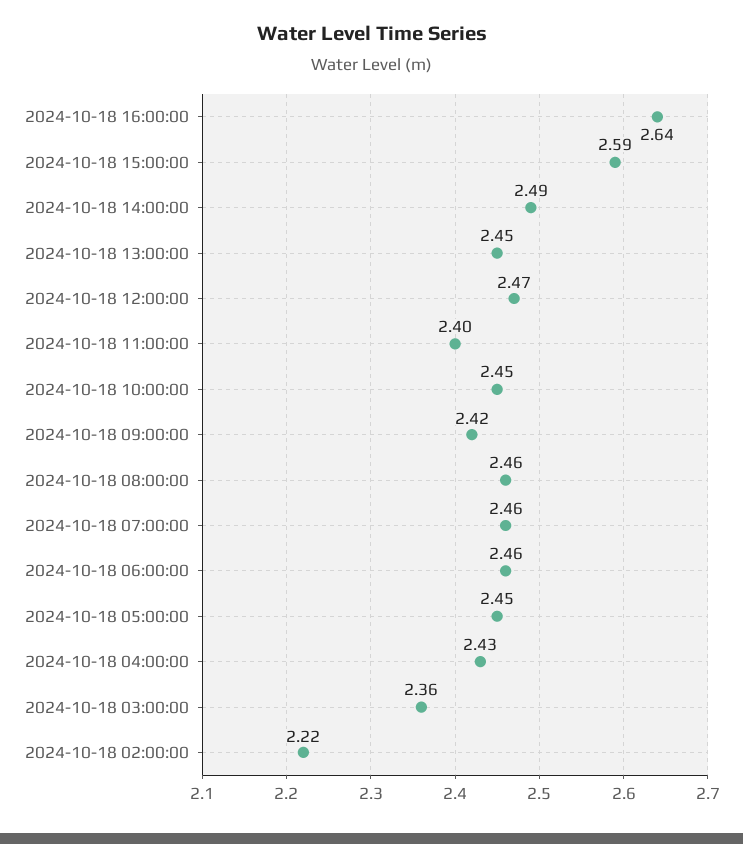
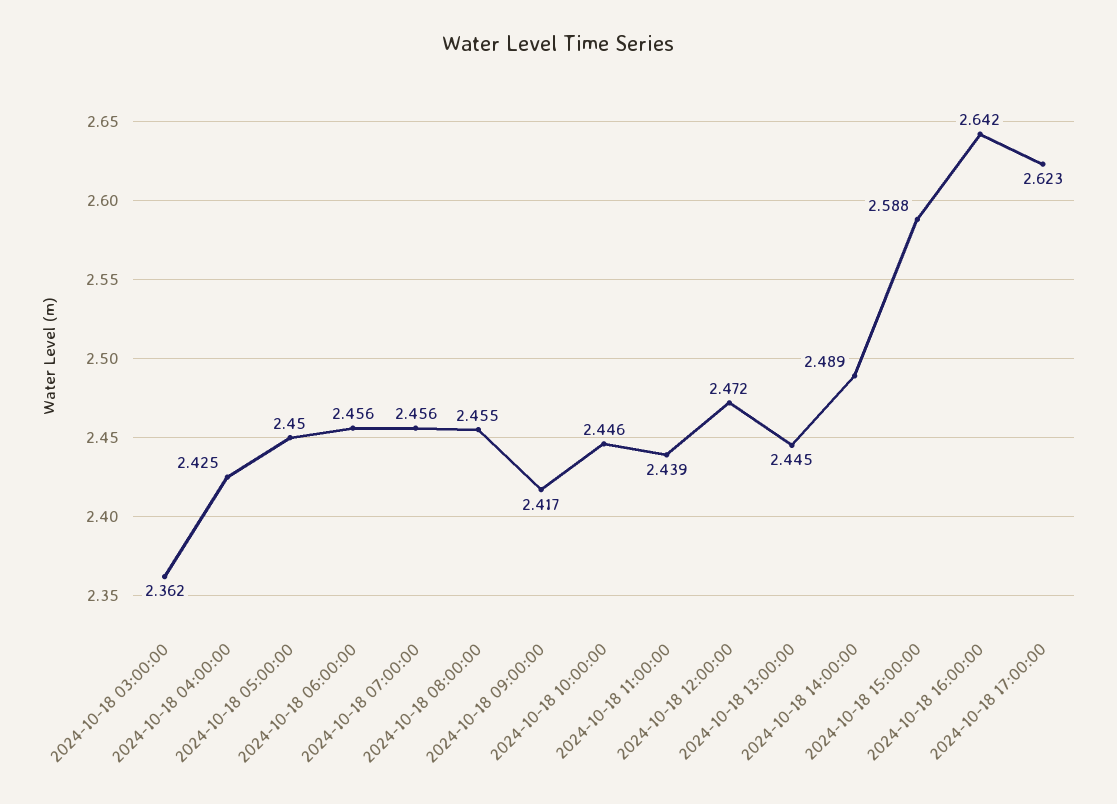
2024-10-18 11:00:00: 2.4 -> 2.439
2024-10-18 02:00:00: 2.22 -> none
2024-10-18 17:00:00: none -> 2.623

